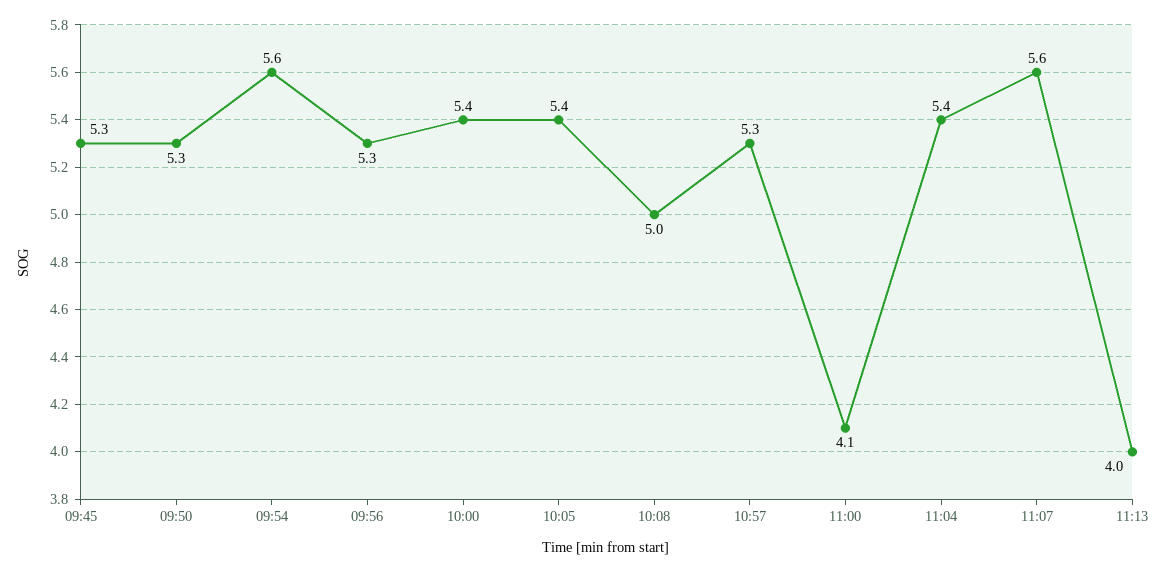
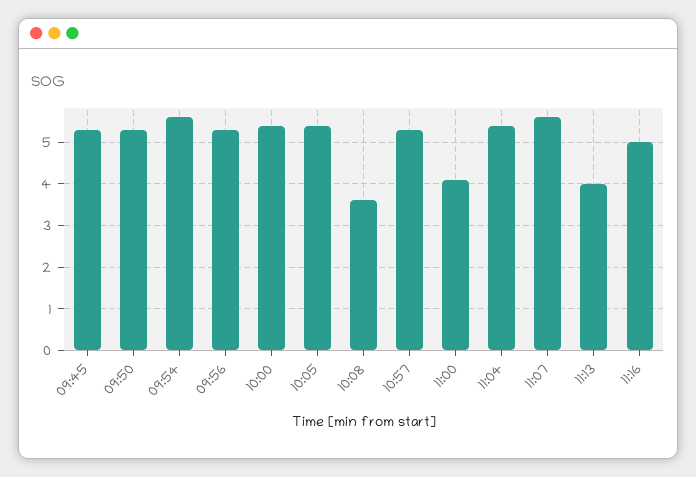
10:08: 5 -> 3.5
11:16: none -> 5

